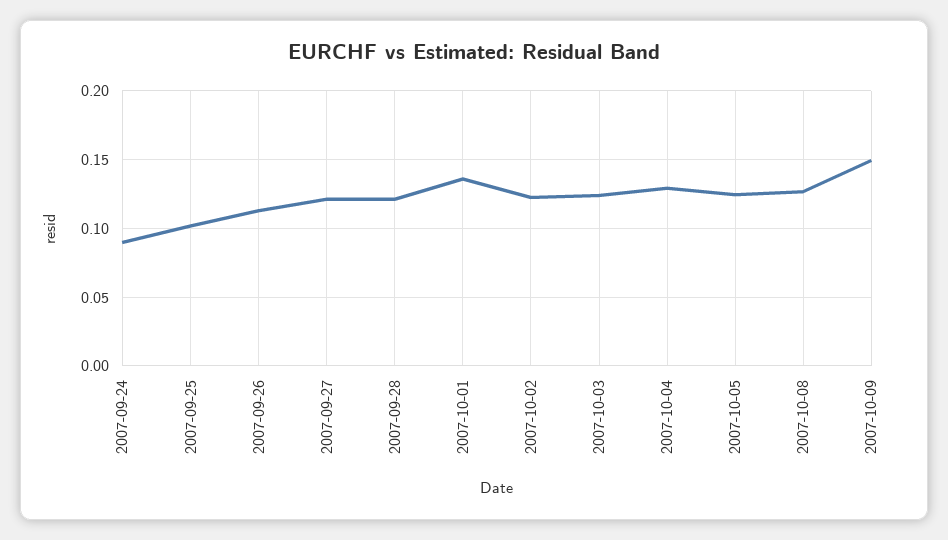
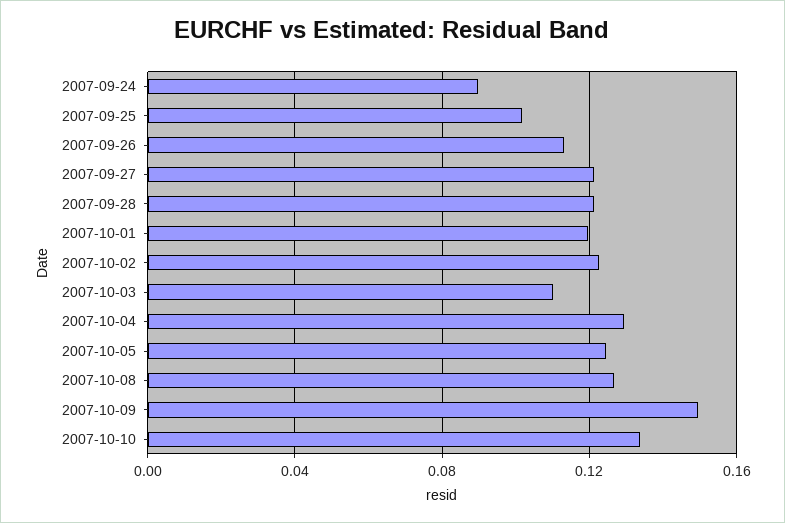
2007-10-01: 0.135 -> 0.12
2007-10-03: 0.125 -> 0.11
2007-10-10: none -> 0.135

